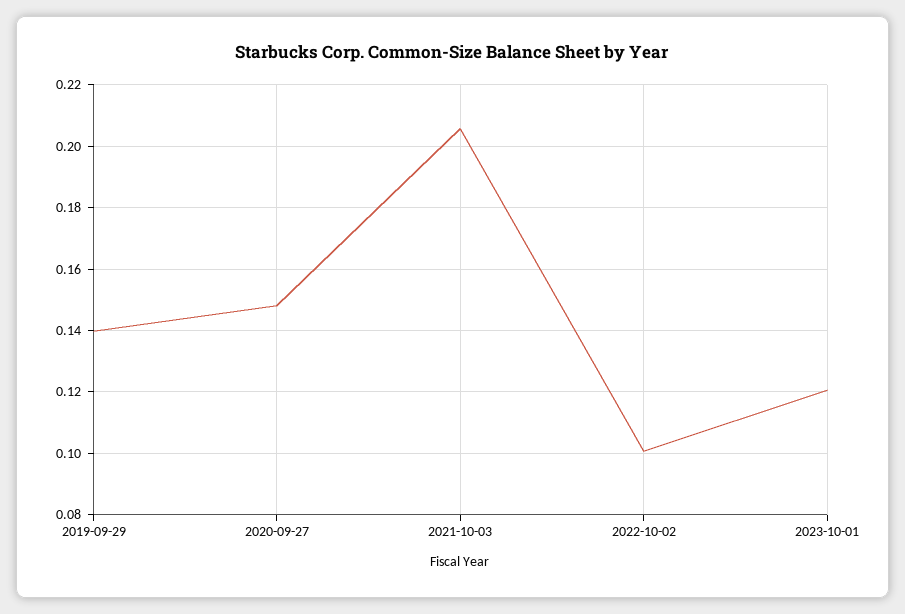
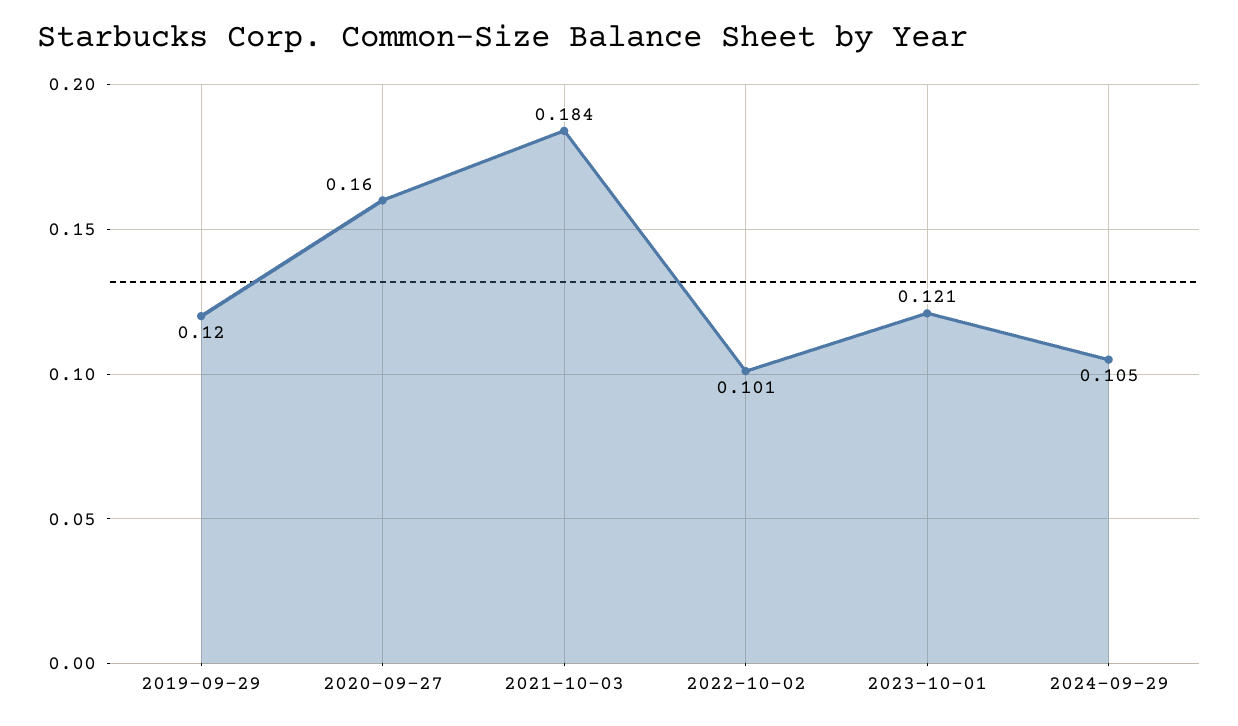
2019-09-29: 0.14 -> 0.12
2020-09-27: 0.148 -> 0.16
2021-10-03: 0.206 -> 0.184
2024-09-29: none -> 0.105

